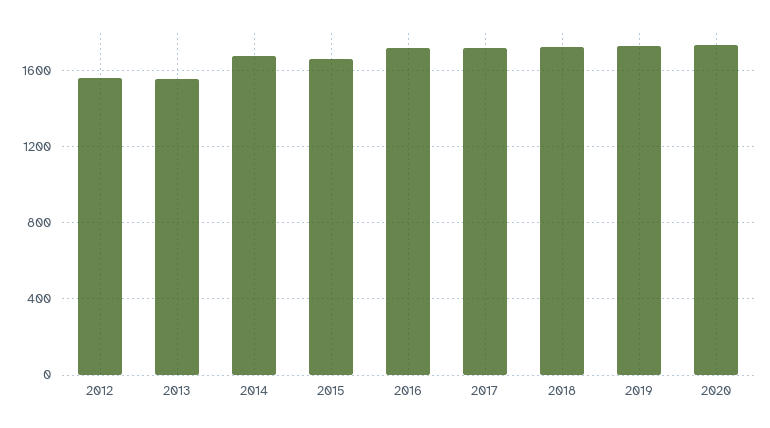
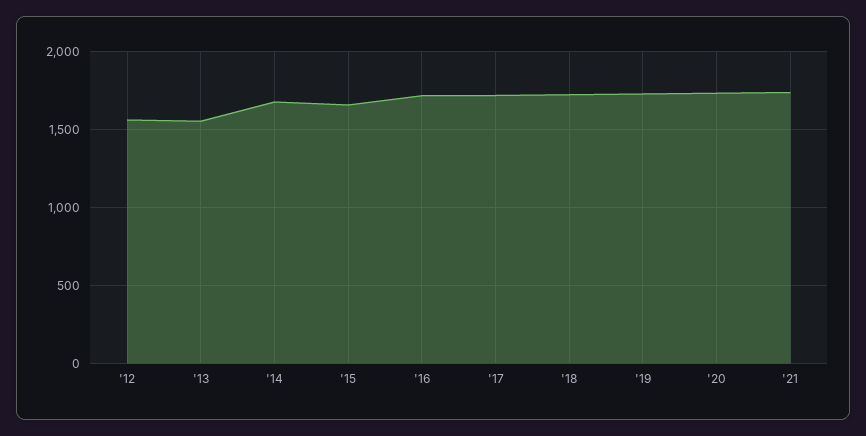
'21: none -> 1750

